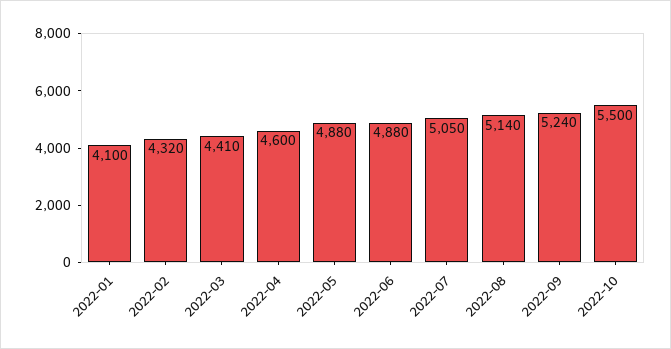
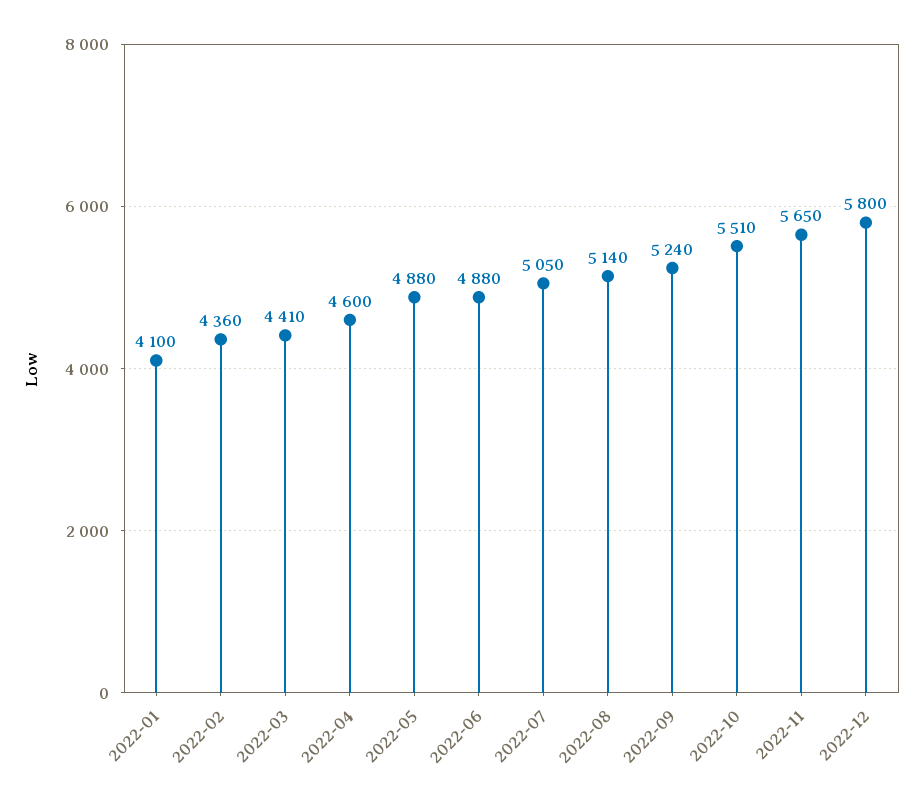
2022-02: 4320 -> 4360
2022-10: 5500 -> 5510
2022-11: none -> 5650
2022-12: none -> 5800

